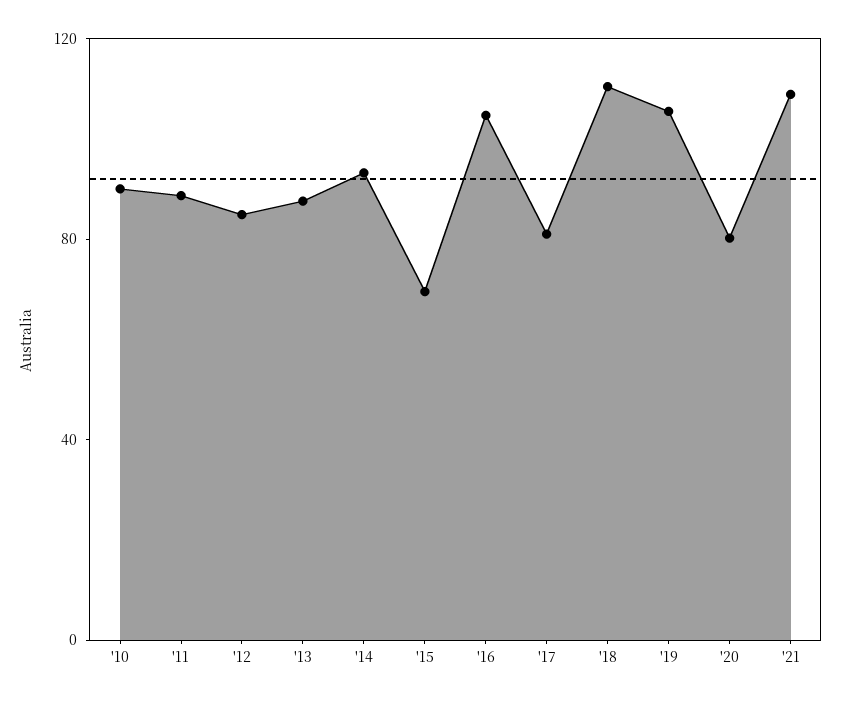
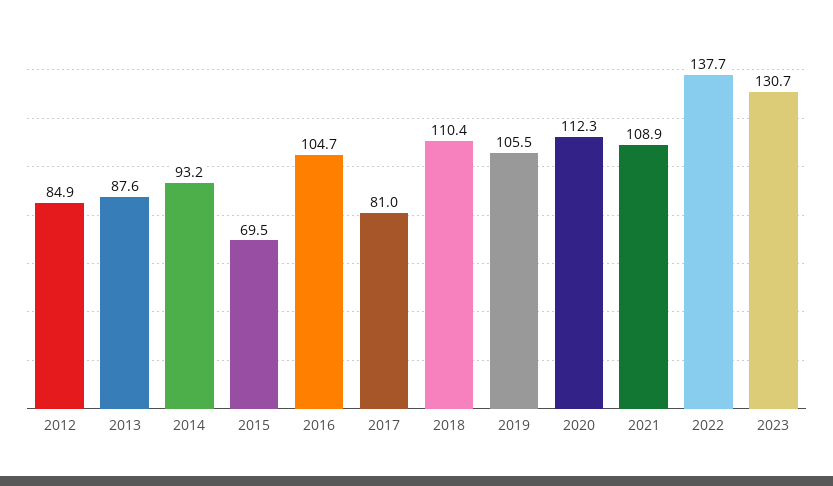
'10: 90 -> none
'11: 90 -> none
'20: 80 -> 112.3
2022: none -> 137.7
2023: none -> 130.7

